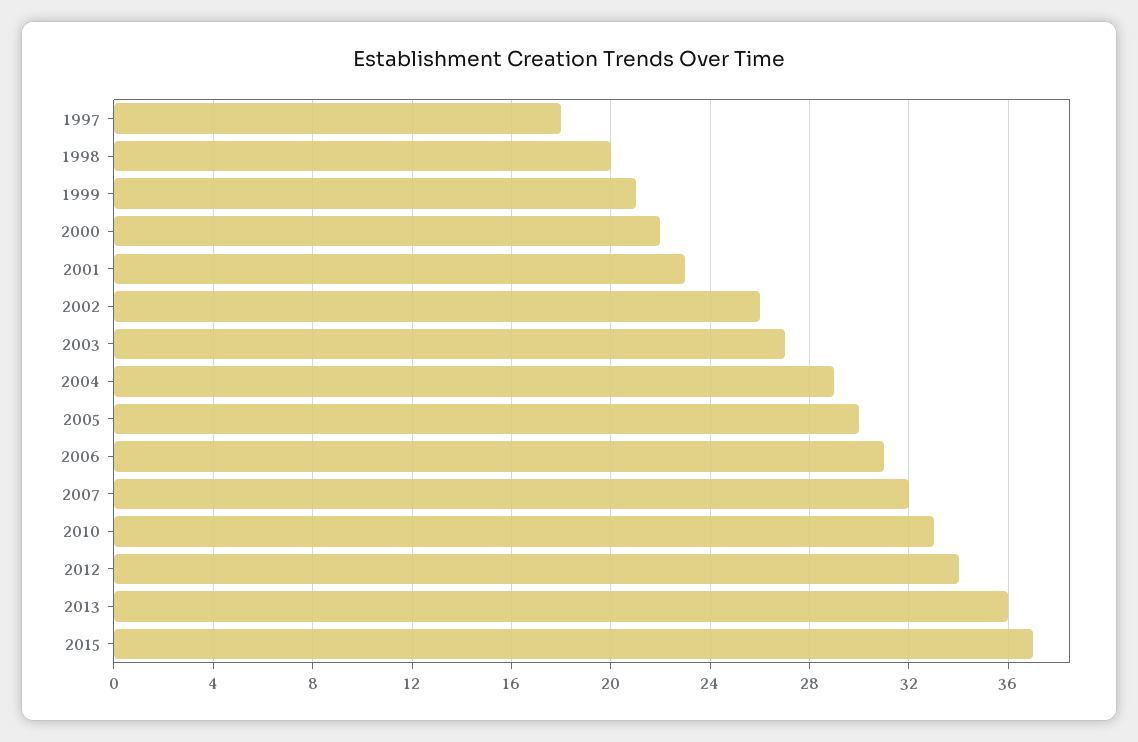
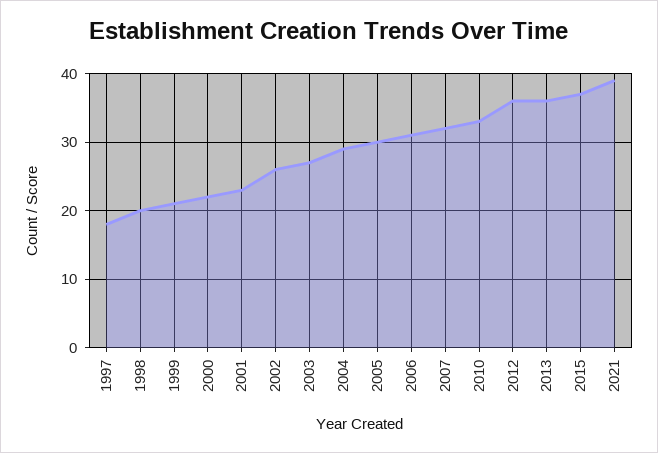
2012: 34 -> 36
2021: none -> 39

